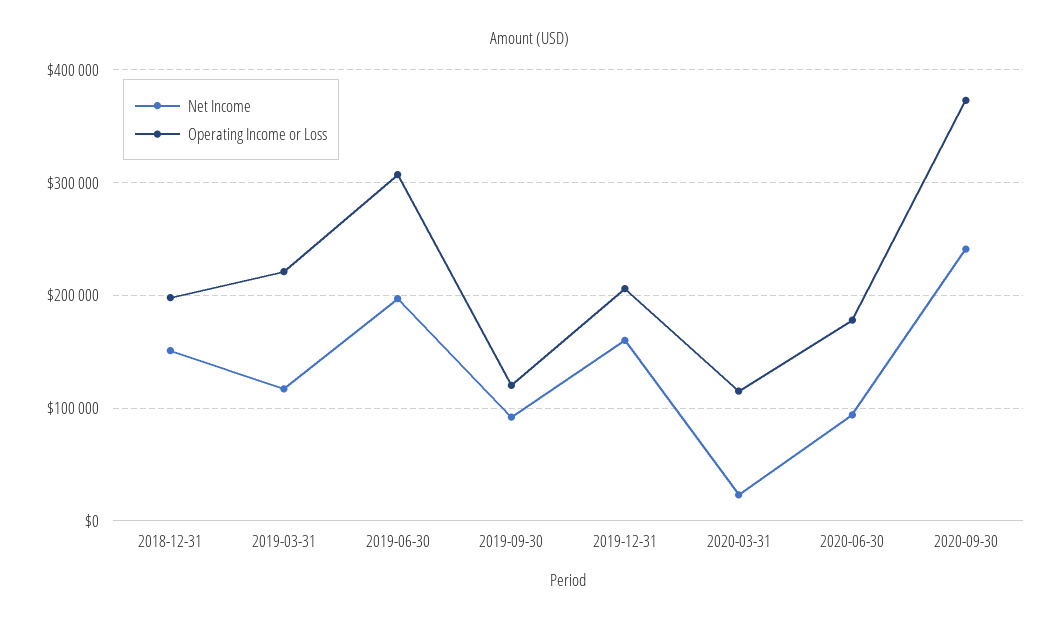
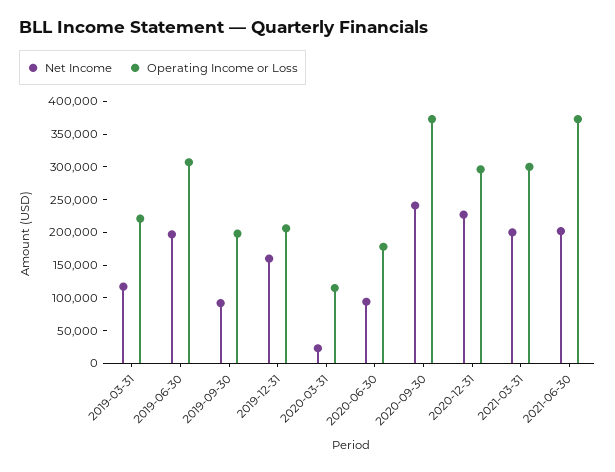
Net Income, 2018-12-31: 150000 -> none
Operating Income or Loss, 2018-12-31: 200000 -> none
Operating Income or Loss, 2019-09-30: 120000 -> 200000
Net Income, 2020-12-31: none -> 225000
Operating Income or Loss, 2020-12-31: none -> 300000
Net Income, 2021-03-31: none -> 200000
Operating Income or Loss, 2021-03-31: none -> 300000
Net Income, 2021-06-30: none -> 200000
Operating Income or Loss, 2021-06-30: none -> 375000

